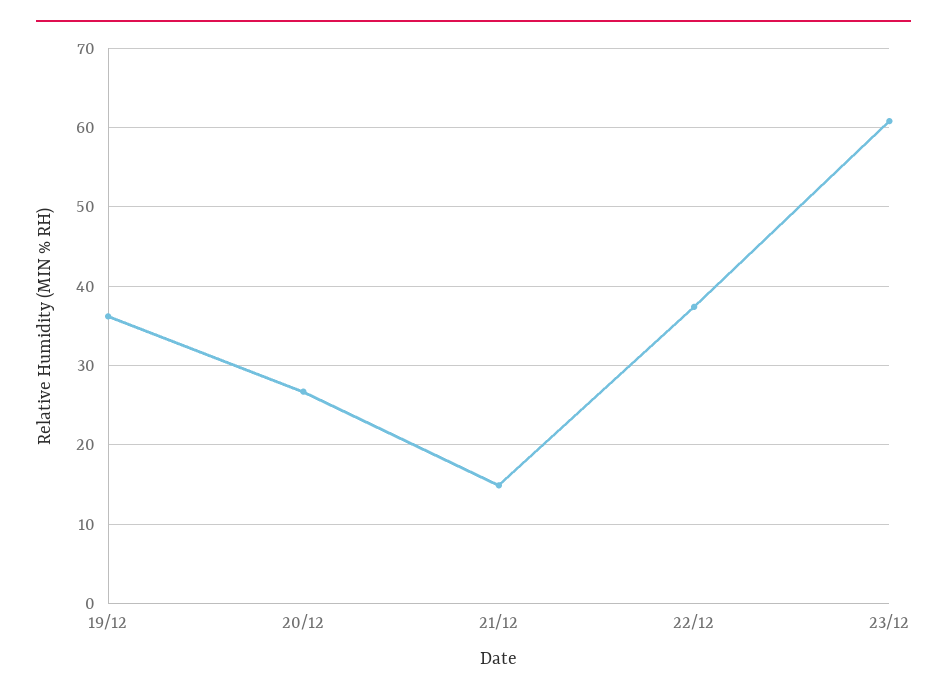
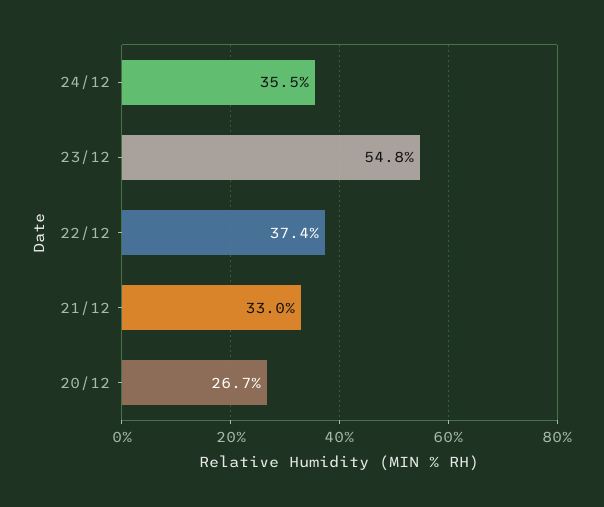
19/12: 36 -> none
21/12: 15 -> 33
23/12: 61 -> 54.8
24/12: none -> 35.5

